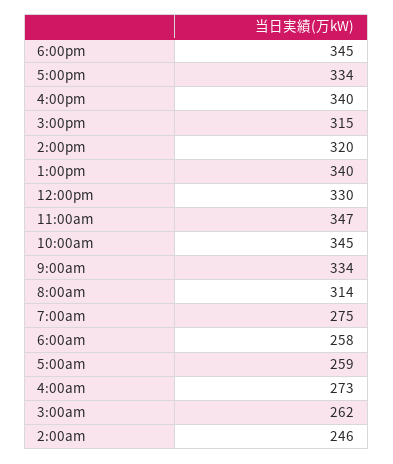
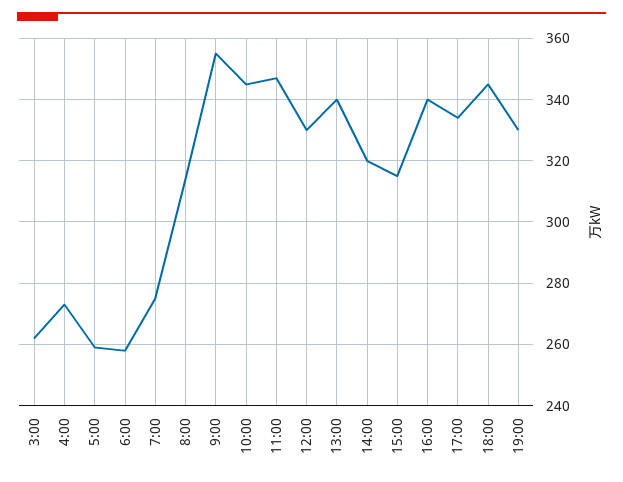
9:00am: 334 -> 355
2:00am: 246 -> none
19:00: none -> 330

